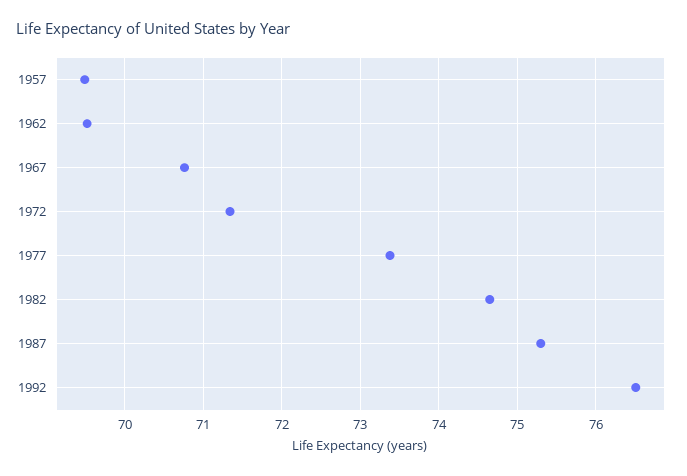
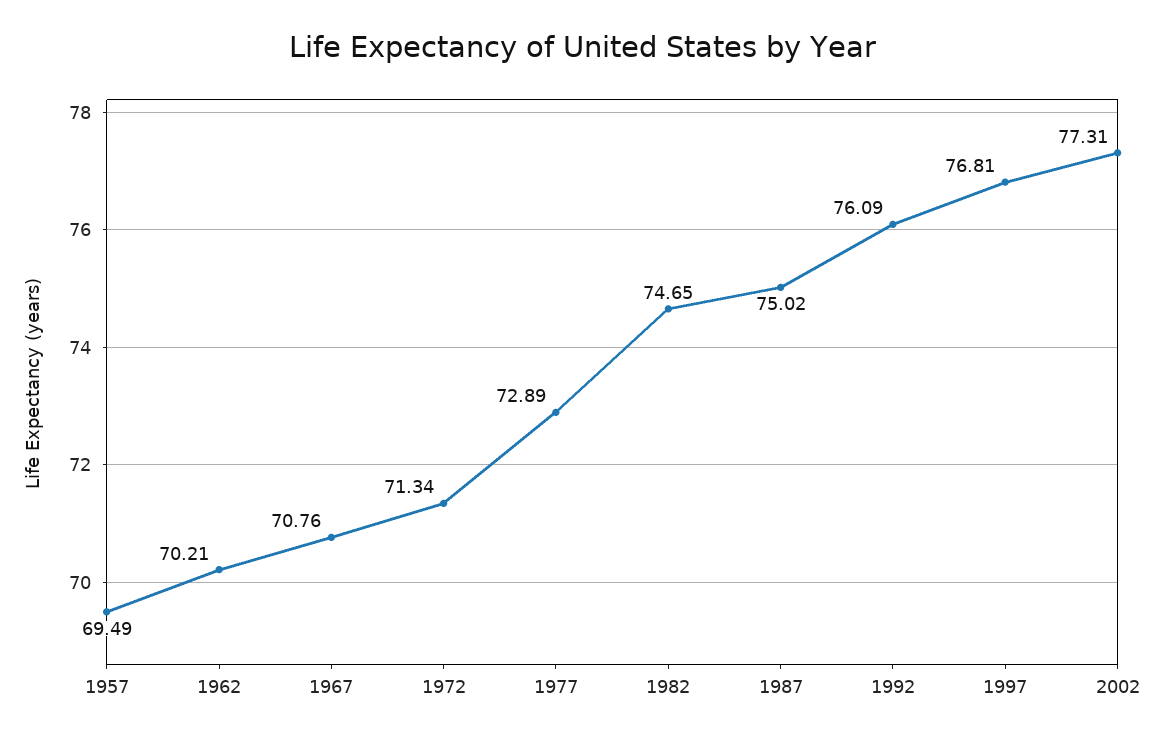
1962: 69.5 -> 70.21
1977: 73.4 -> 72.89
1987: 75.3 -> 75.02
1992: 76.5 -> 76.09
1997: none -> 76.81
2002: none -> 77.31

